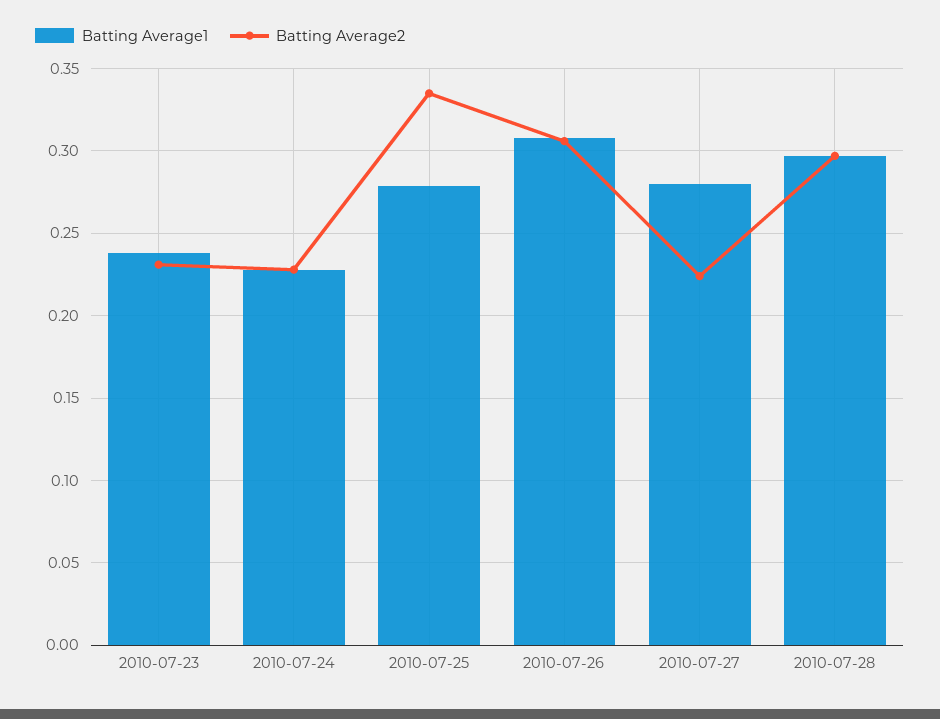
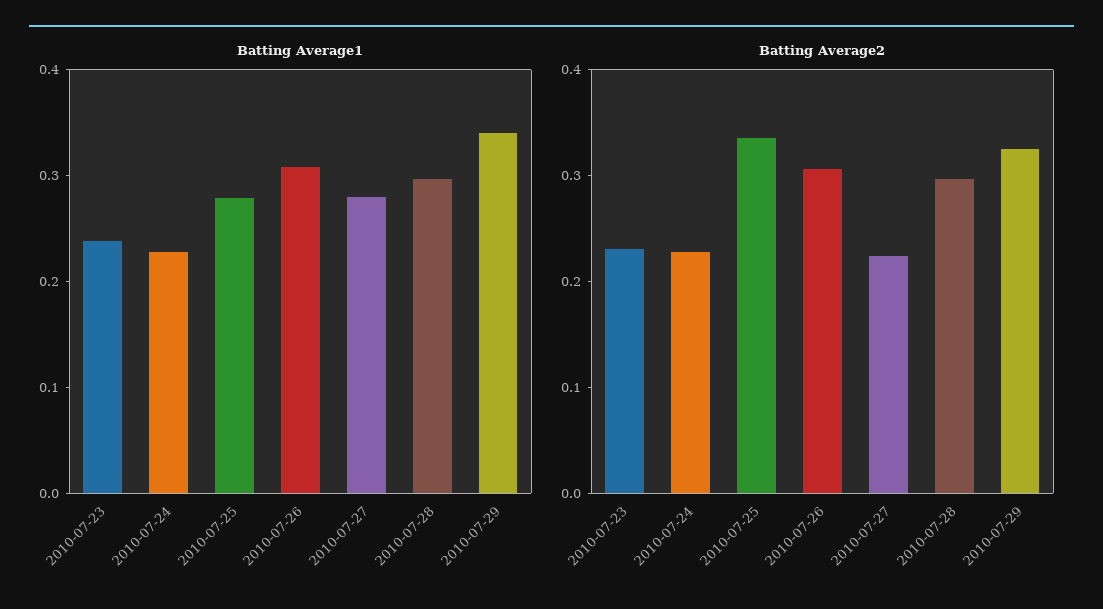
Batting Average1, 2010-07-29: none -> 0.34
Batting Average2, 2010-07-29: none -> 0.32

